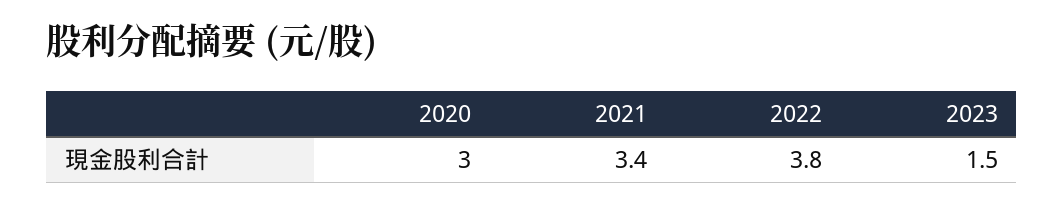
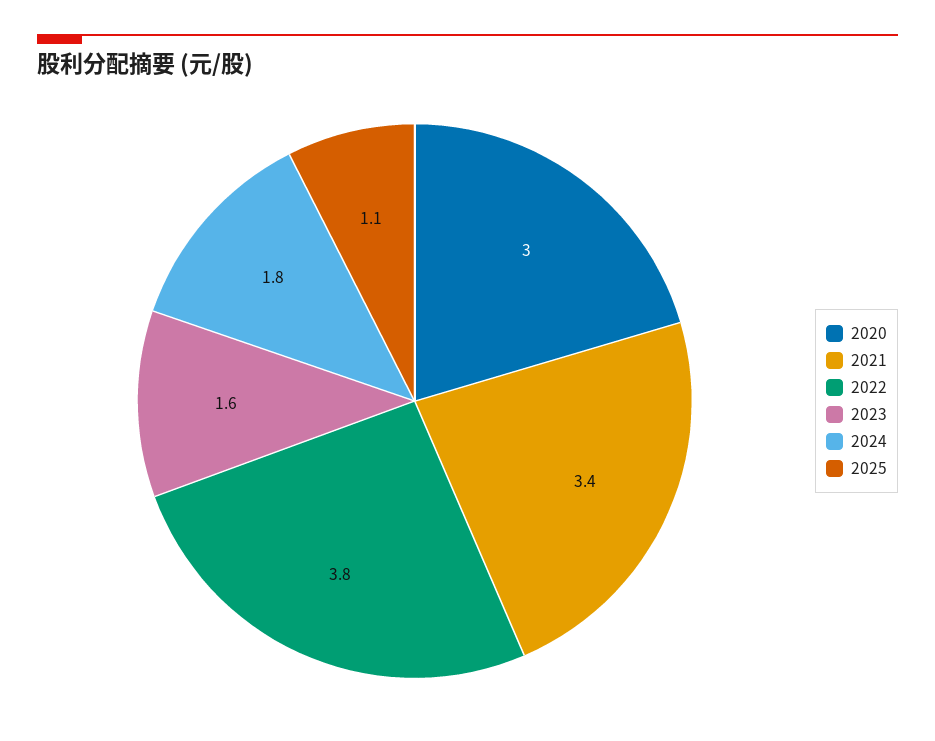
2023: 1.5 -> 1.6
2024: none -> 1.8
2025: none -> 1.1

